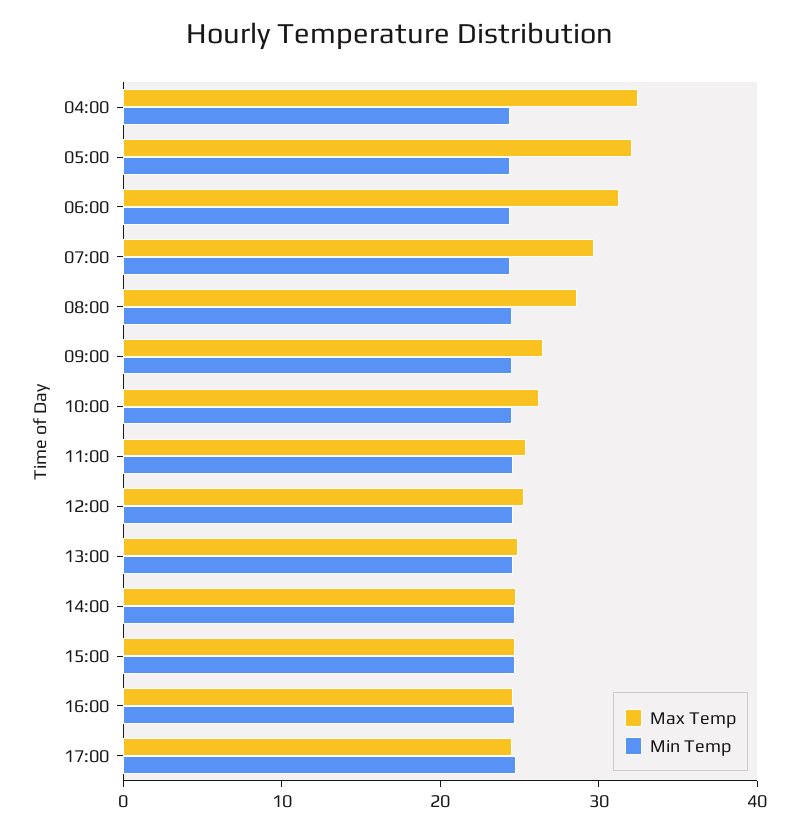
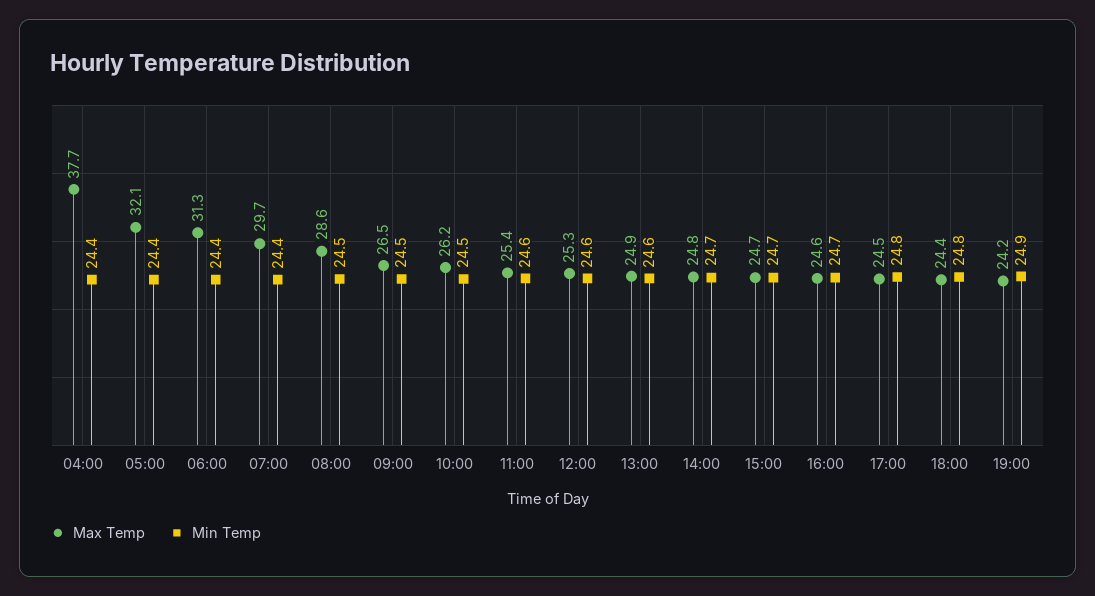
Max Temp, 04:00: 32 -> 37.7
Max Temp, 18:00: none -> 24.4
Min Temp, 18:00: none -> 24.8
Max Temp, 19:00: none -> 24.2
Min Temp, 19:00: none -> 24.9

